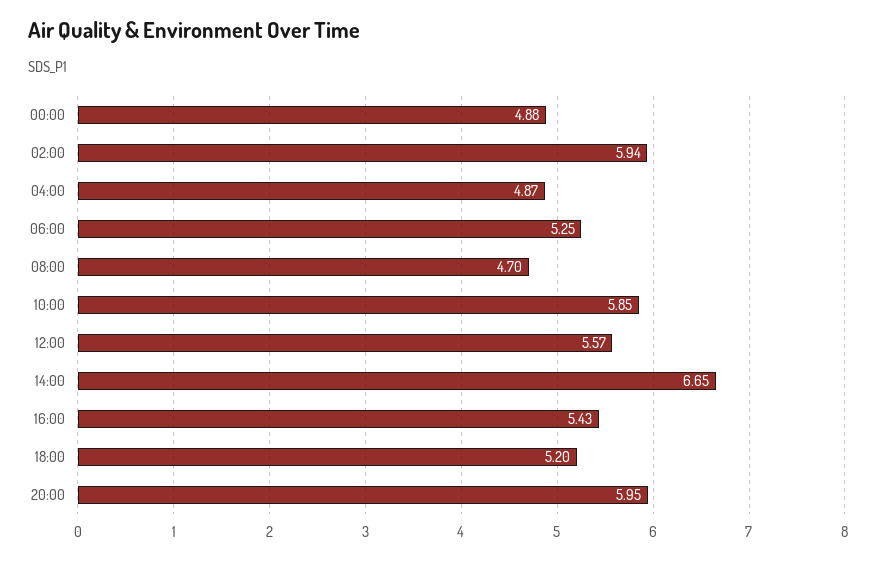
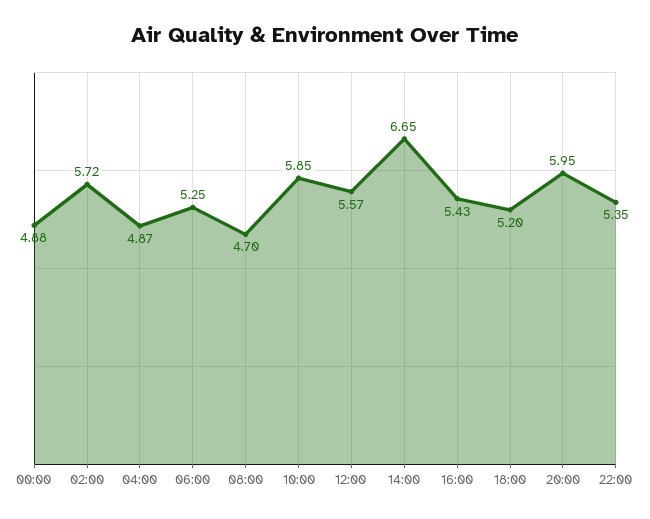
02:00: 5.94 -> 5.72
22:00: none -> 5.35

